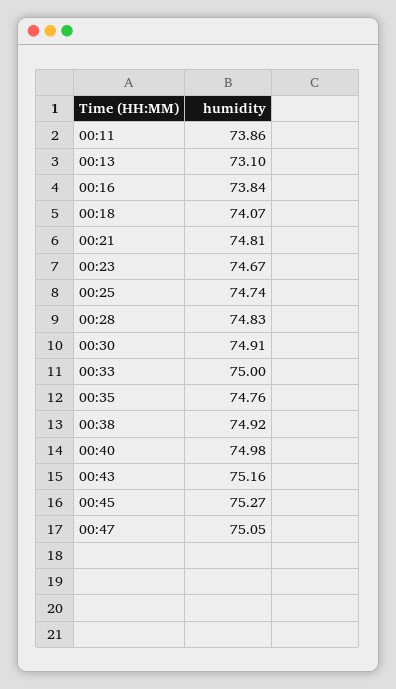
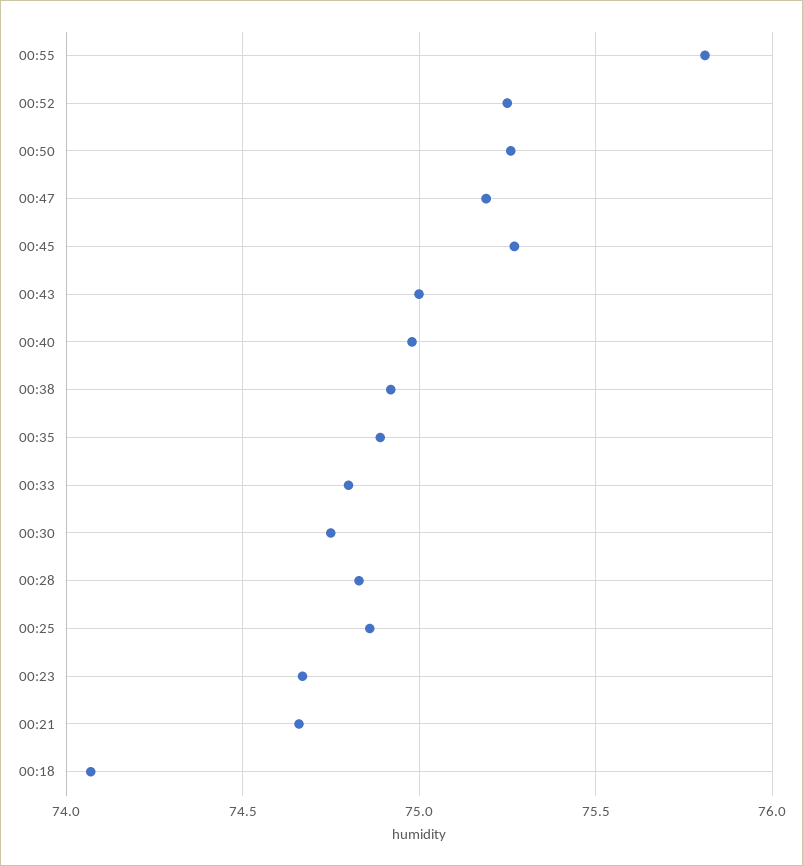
00:11: 73.86 -> none
00:13: 73.1 -> none
00:16: 73.84 -> none
00:21: 74.81 -> 74.65
00:25: 74.74 -> 74.85
00:30: 74.91 -> 74.75
00:33: 75 -> 74.8
00:35: 74.76 -> 74.9
00:43: 75.16 -> 75
00:47: 75.05 -> 75.2
00:55: none -> 75.8
00:52: none -> 75.25
00:50: none -> 75.25

